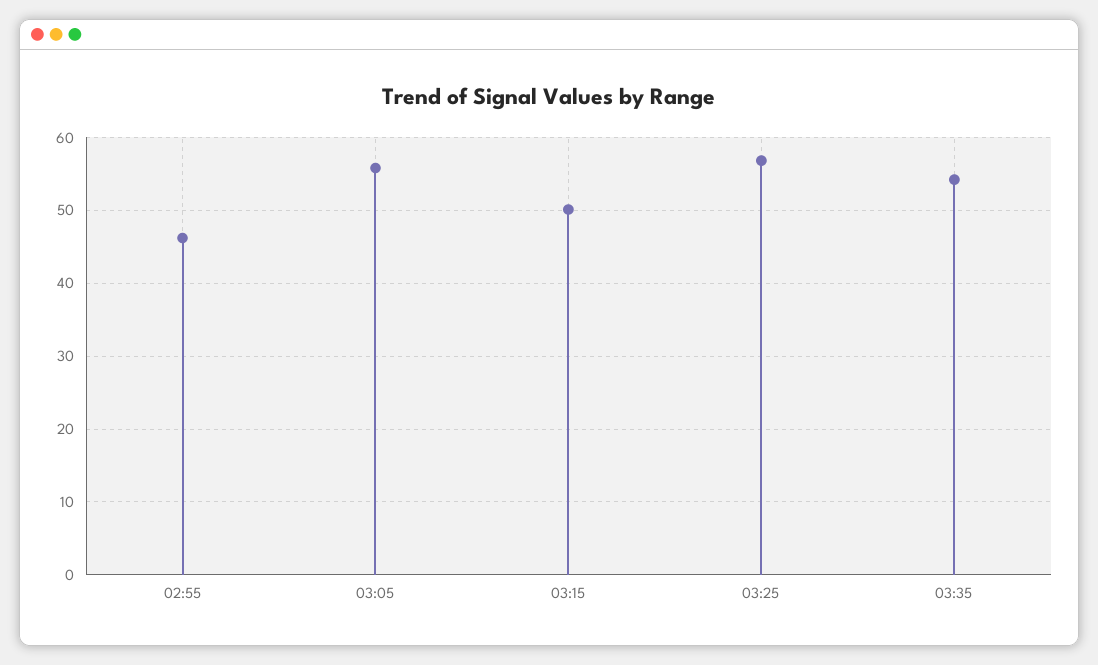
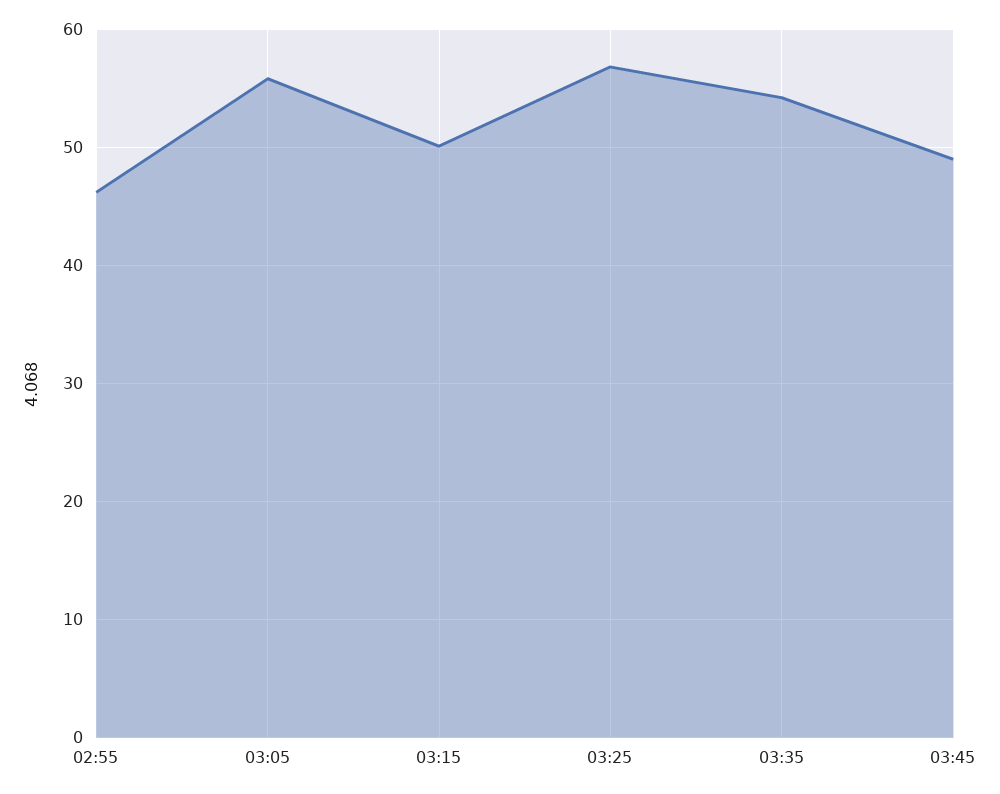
03:45: none -> 49

